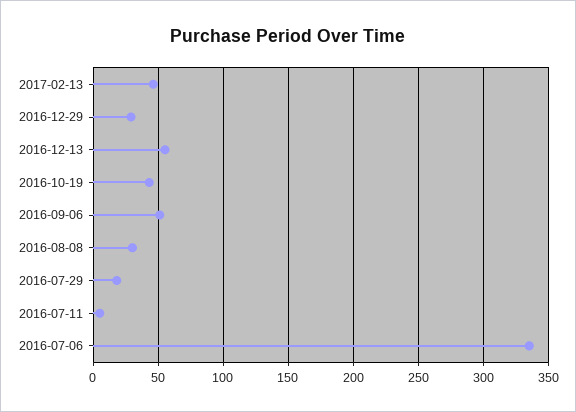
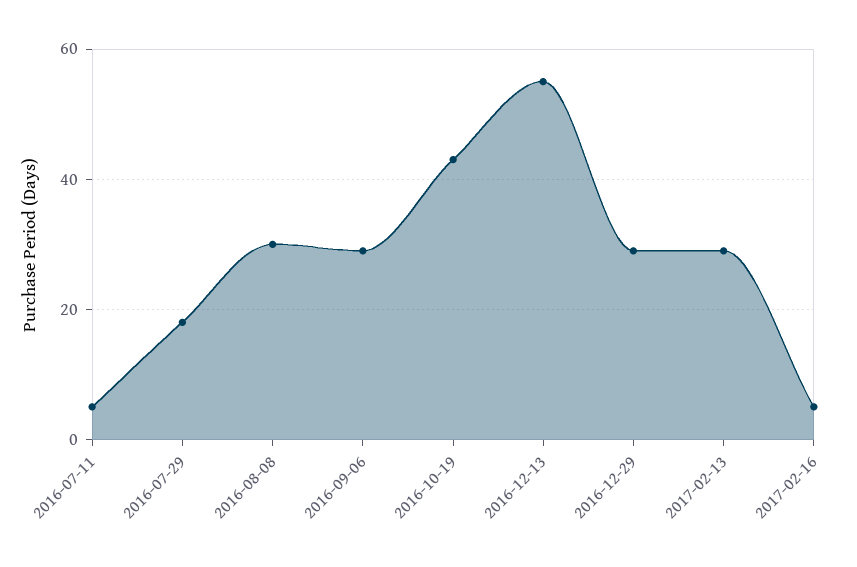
2017-02-13: 45 -> 30
2016-09-06: 50 -> 30
2016-07-06: 335 -> none
2017-02-16: none -> 5

